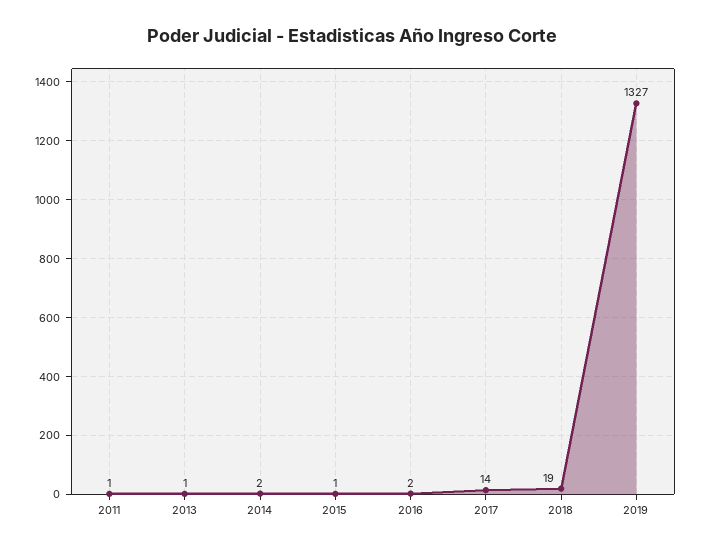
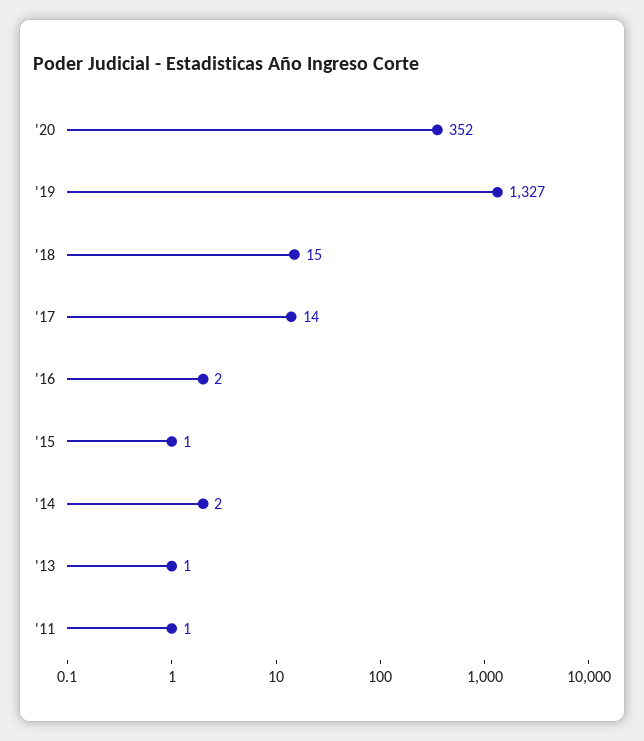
2018: 19 -> 15
'20: none -> 352

